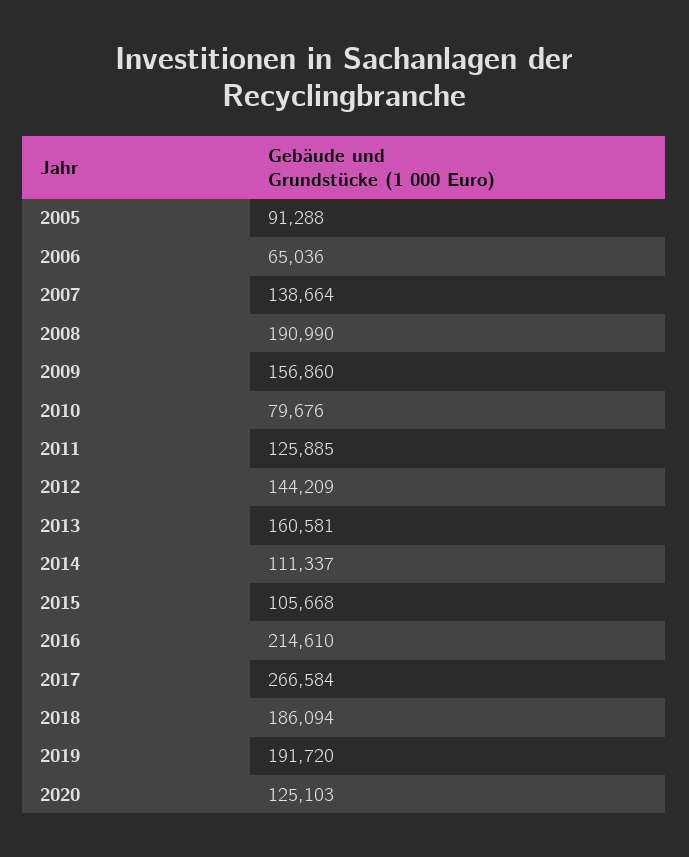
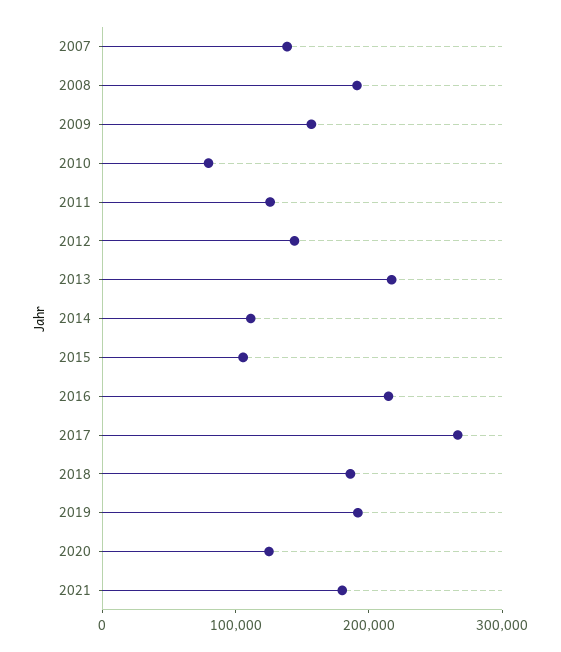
2005: 91288 -> none
2006: 65036 -> none
2013: 160581 -> 220000
2021: none -> 180000

